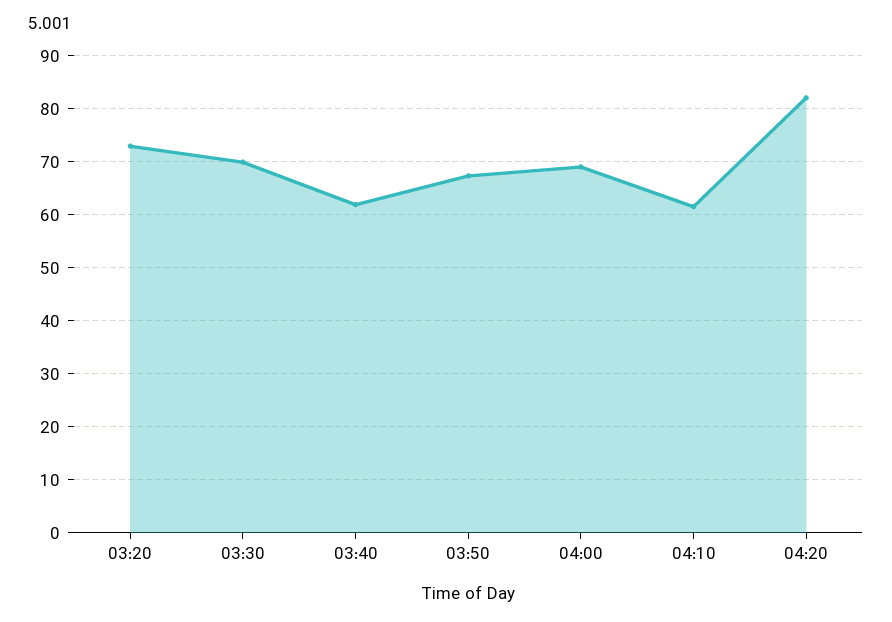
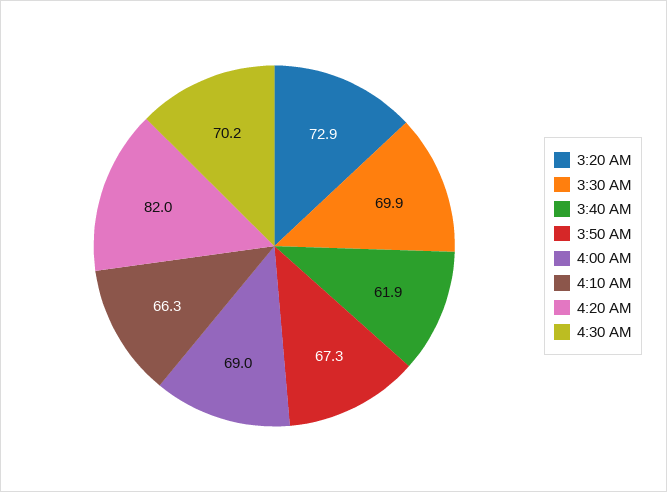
04:10: 62 -> 66.3
4:30 AM: none -> 70.2

